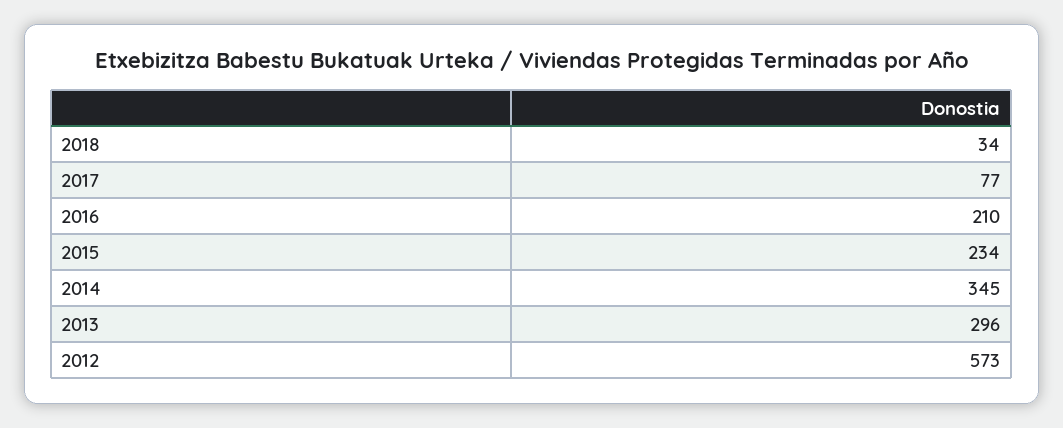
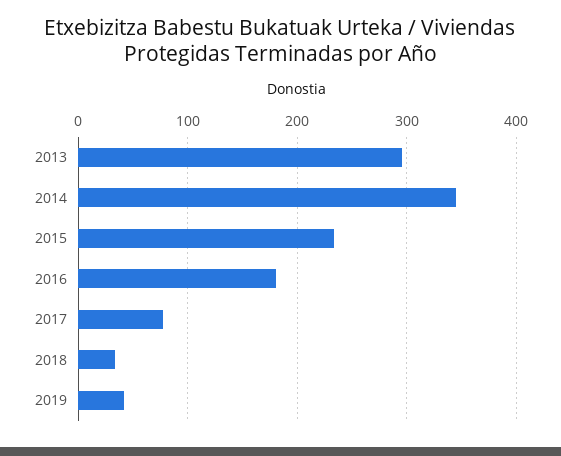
2016: 210 -> 180
2012: 573 -> none
2019: none -> 40

